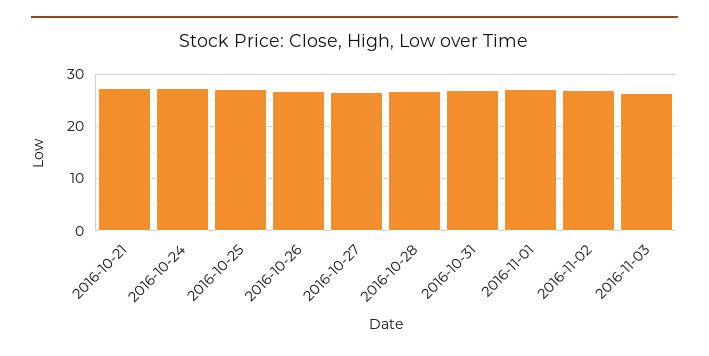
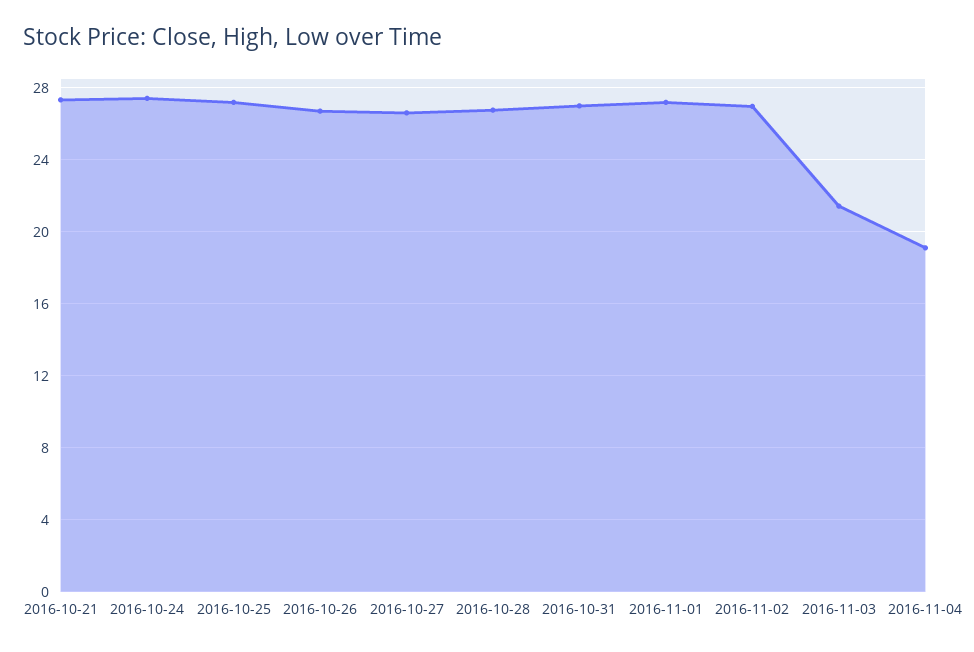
2016-11-03: 26 -> 21.5
2016-11-04: none -> 19

